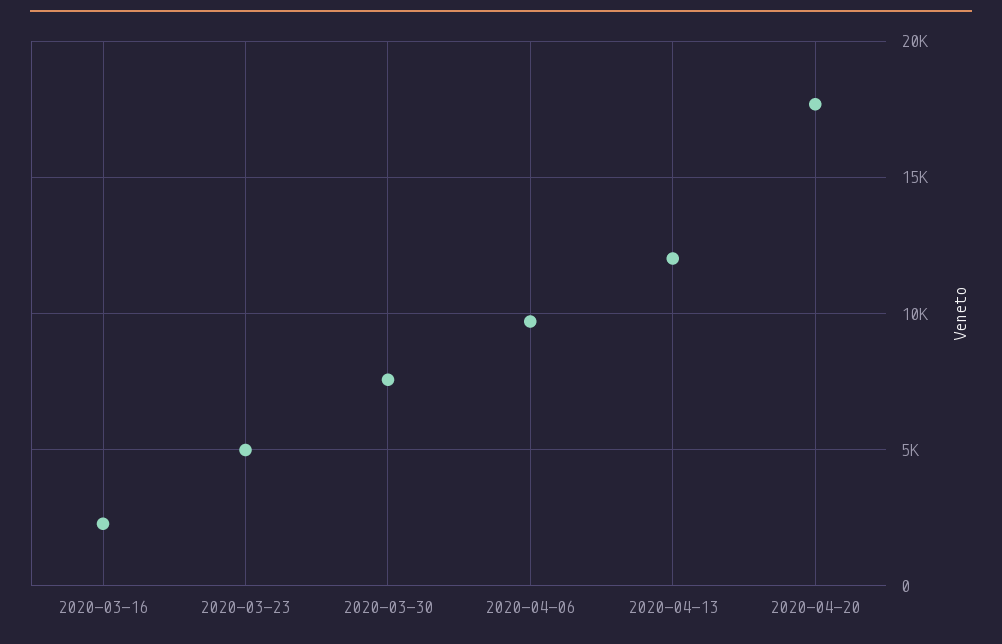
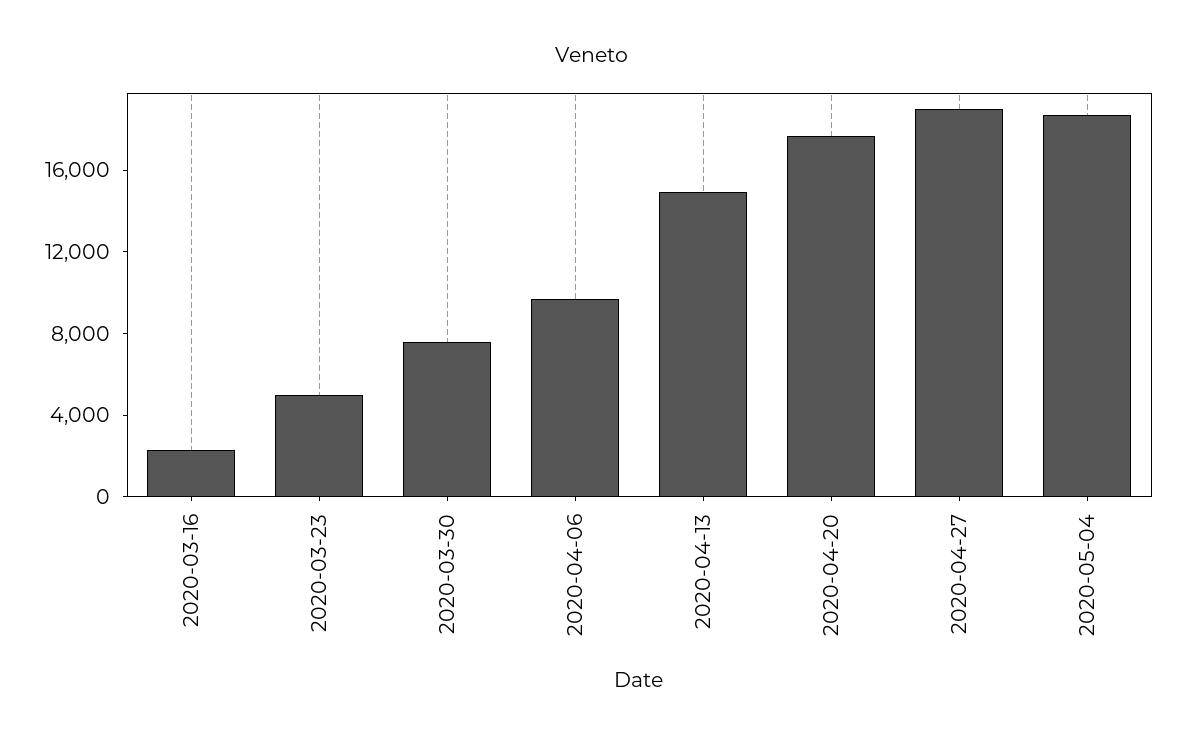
2020-04-13: 12000 -> 15000
2020-04-27: none -> 19000
2020-05-04: none -> 19000

